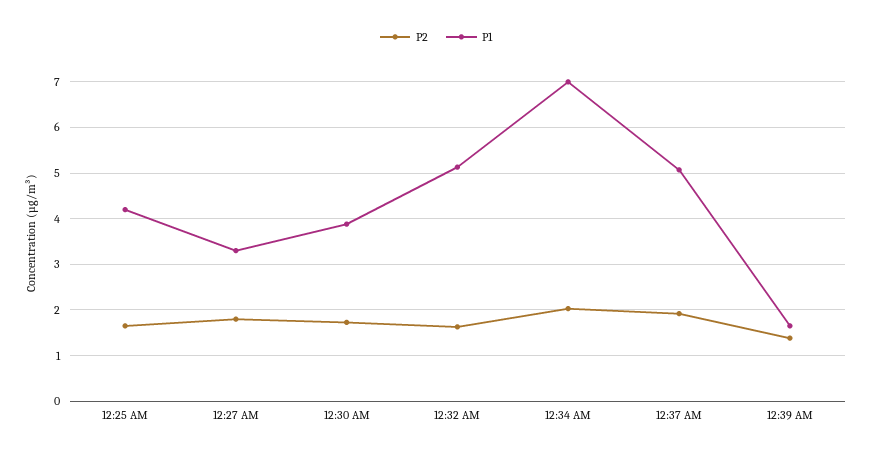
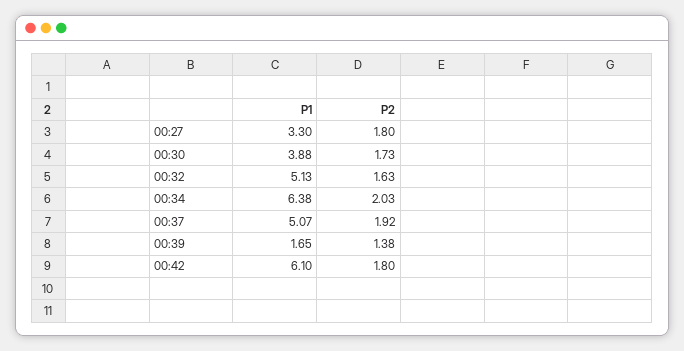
P2, 12:25 AM: 1.6 -> none
P1, 12:25 AM: 4.2 -> none
P1, 12:34 AM: 7 -> 6.38
P1, 00:42: none -> 6.1
P2, 00:42: none -> 1.8

